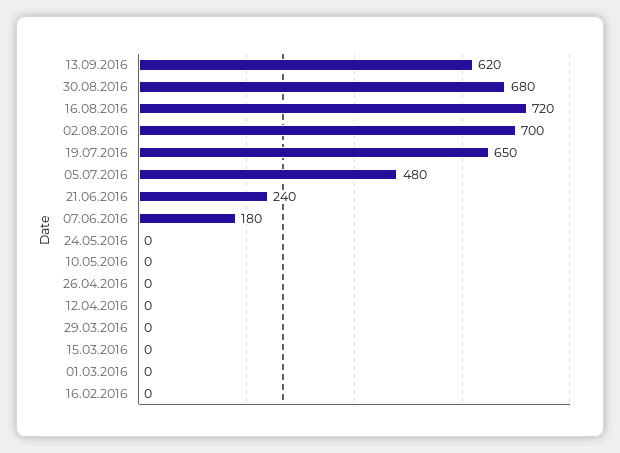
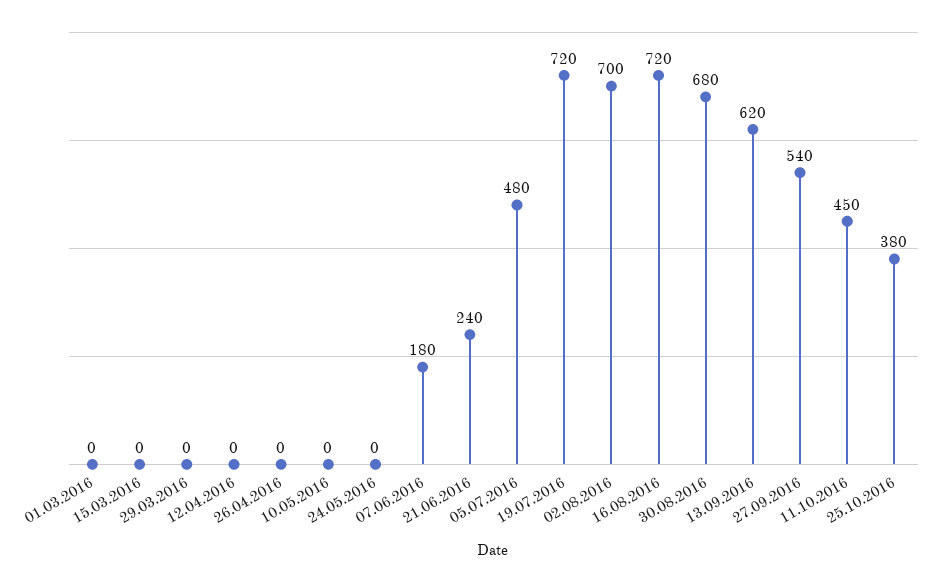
19.07.2016: 650 -> 720
16.02.2016: 0 -> none
27.09.2016: none -> 540
11.10.2016: none -> 450
25.10.2016: none -> 380

